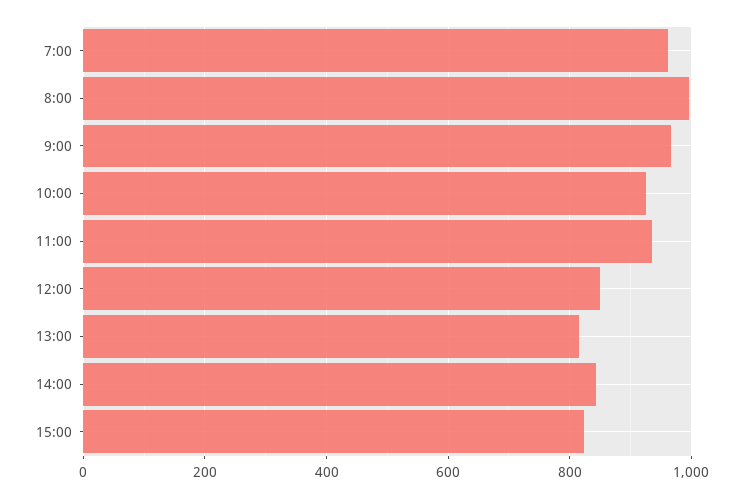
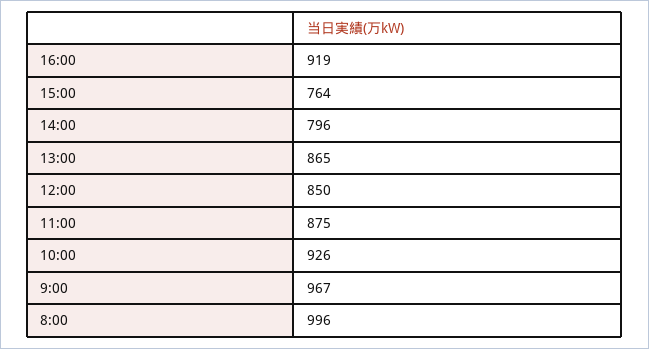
7:00: 960 -> none
11:00: 940 -> 875
13:00: 820 -> 865
14:00: 840 -> 796
15:00: 820 -> 764
16:00: none -> 919

